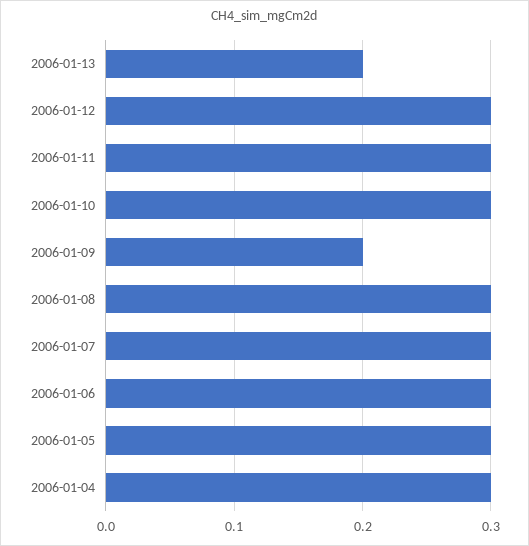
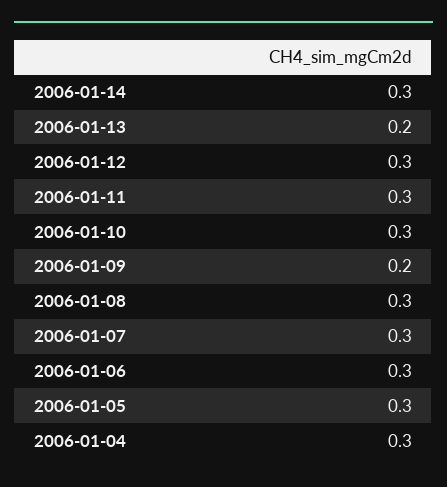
2006-01-14: none -> 0.3

